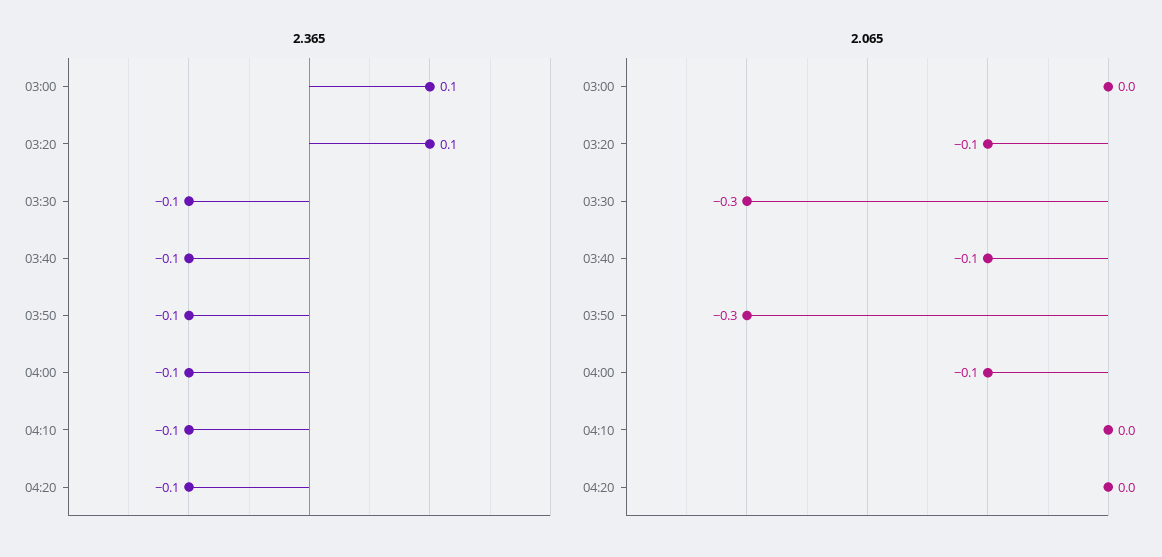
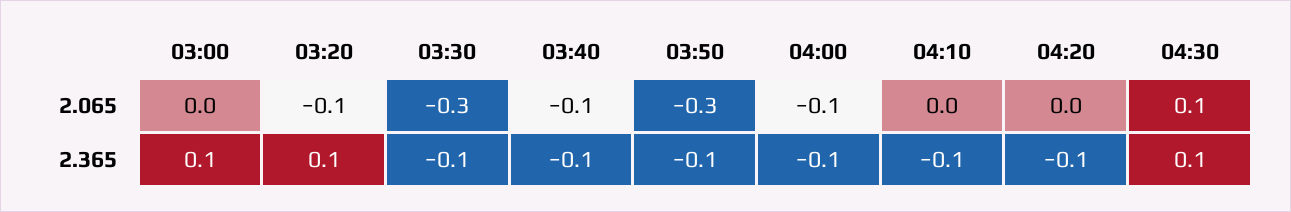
2.065, 04:30: none -> 0.1
2.365, 04:30: none -> 0.1

